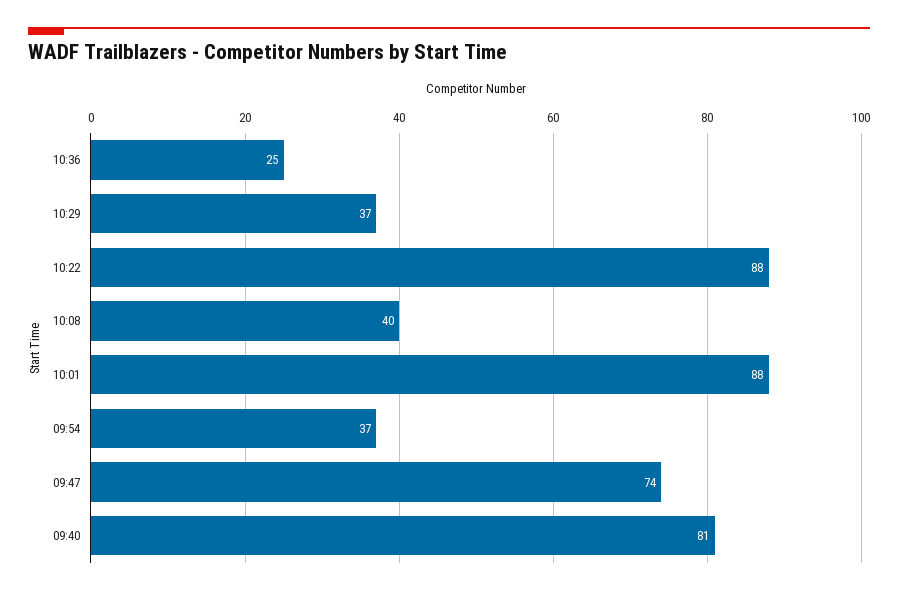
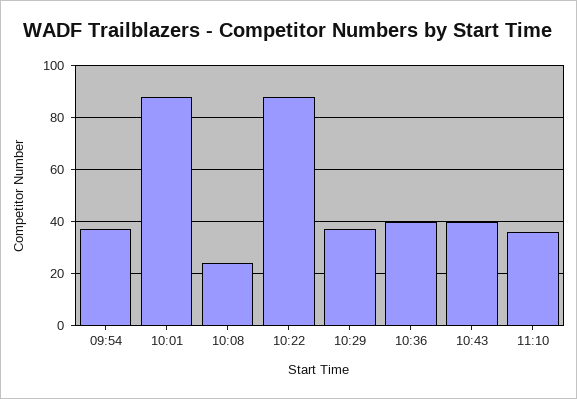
10:36: 25 -> 40
10:08: 40 -> 25
09:47: 74 -> none
09:40: 81 -> none
10:43: none -> 40
11:10: none -> 35

